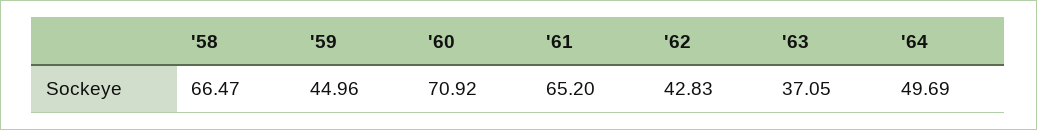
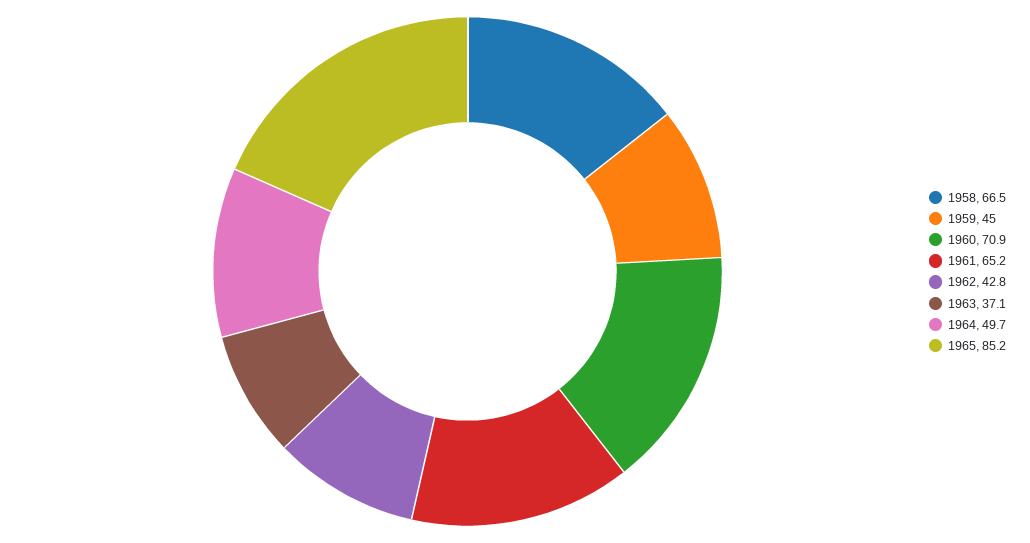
1965: none -> 85.2

